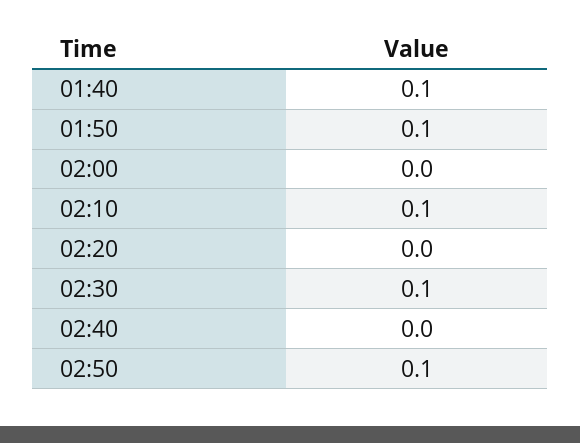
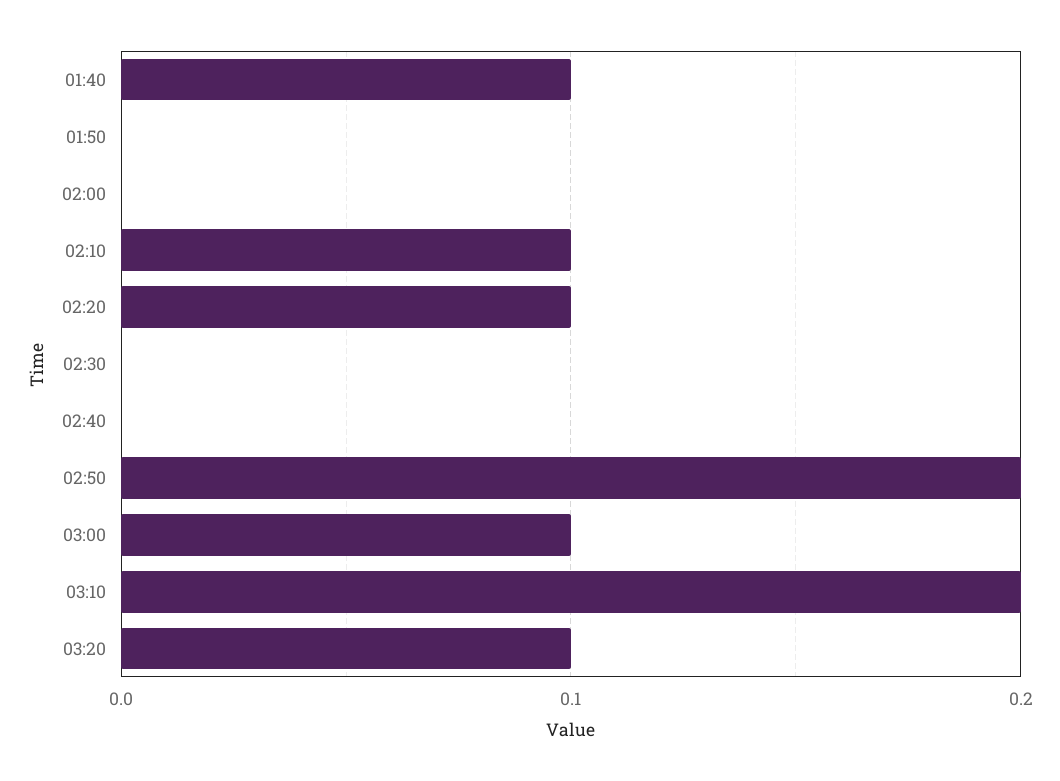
01:50: 0.1 -> 0
02:20: 0 -> 0.1
02:30: 0.1 -> 0
02:50: 0.1 -> 0.2
03:00: none -> 0.1
03:10: none -> 0.2
03:20: none -> 0.1

